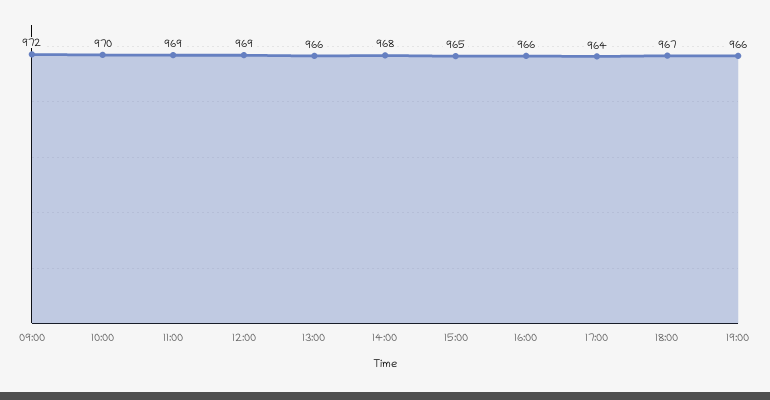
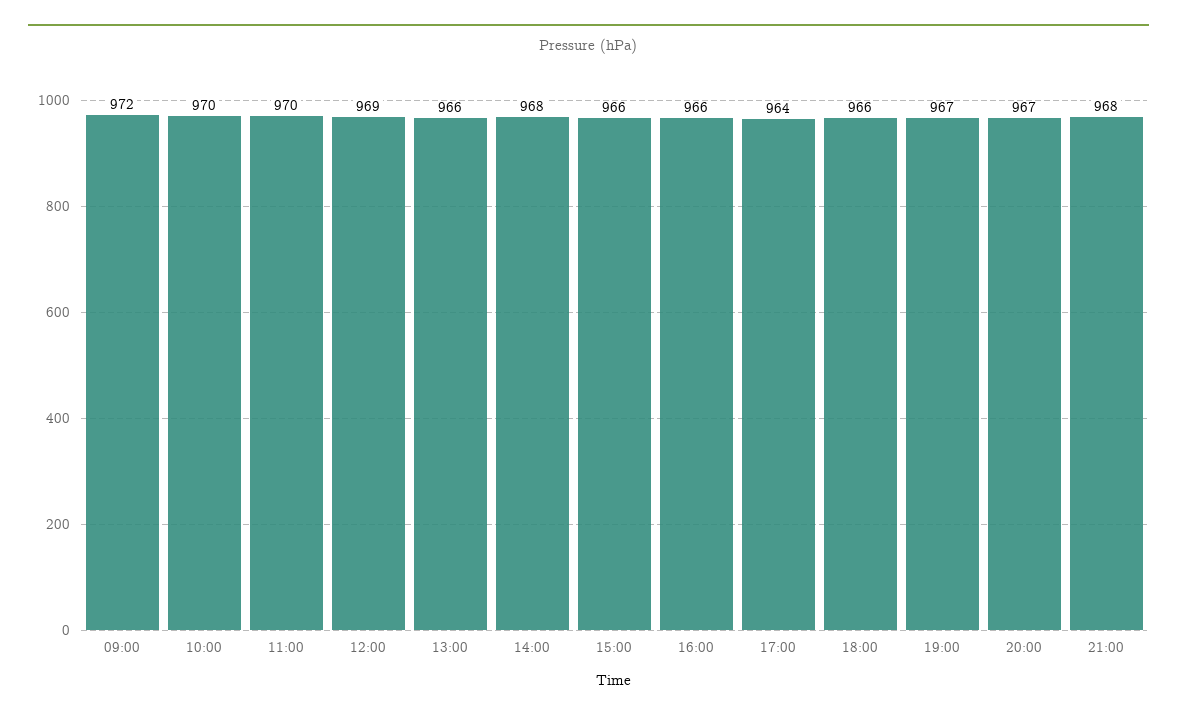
11:00: 969 -> 970
15:00: 965 -> 966
18:00: 967 -> 966
19:00: 966 -> 967
20:00: none -> 967
21:00: none -> 968

